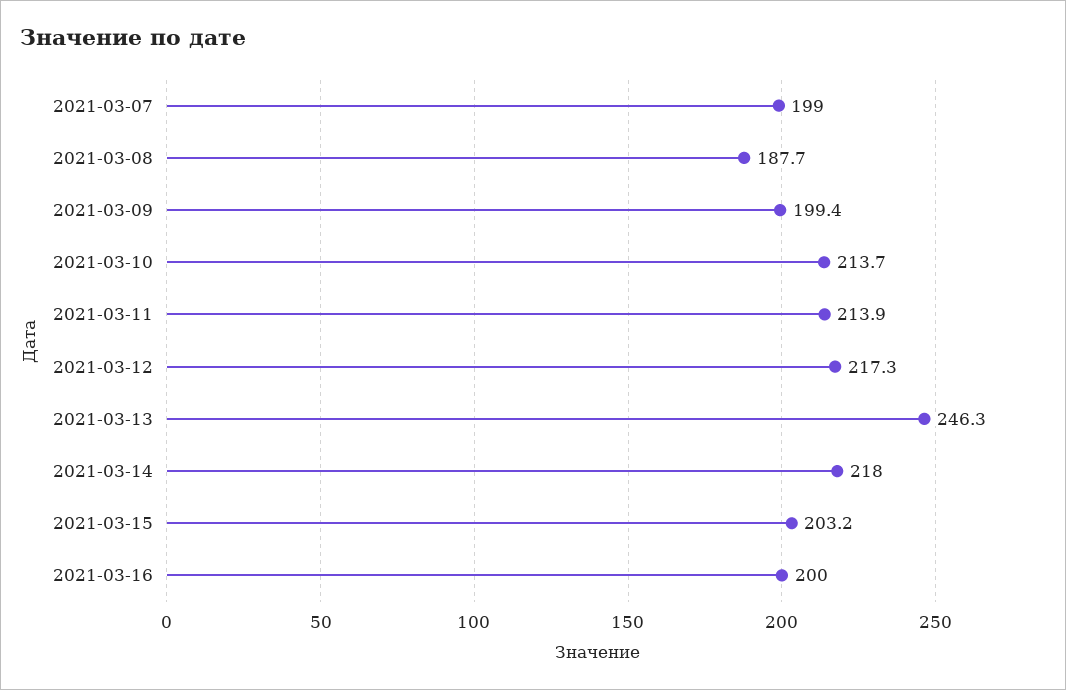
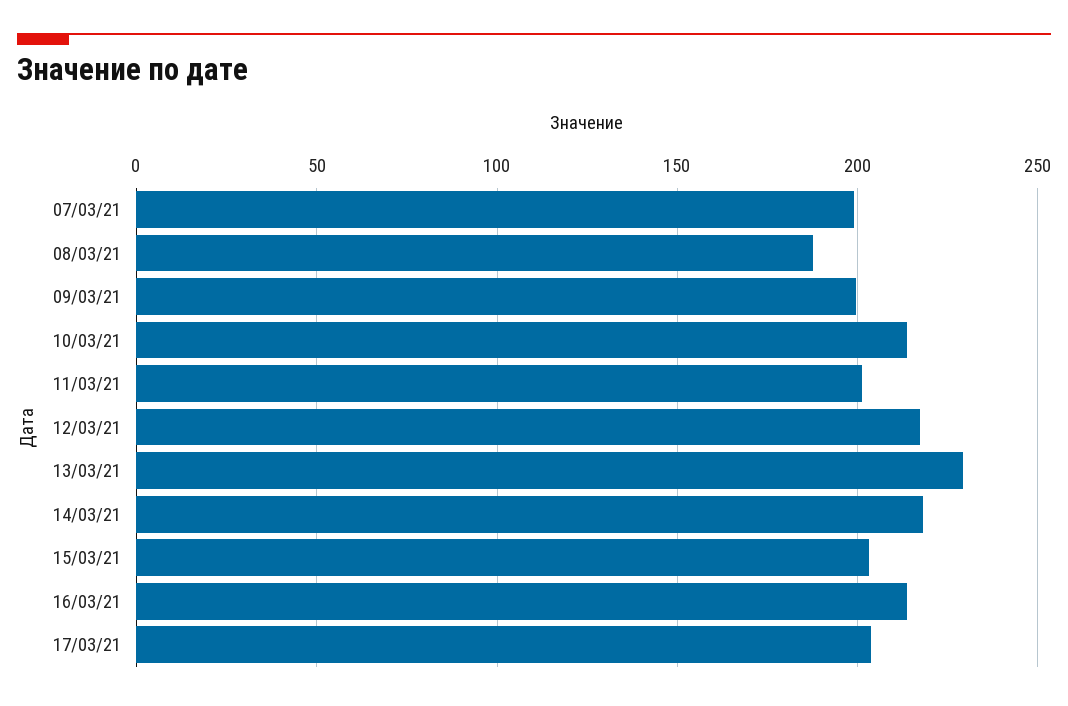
2021-03-11: 213.9 -> 200
2021-03-13: 246.3 -> 230
2021-03-16: 200 -> 215
17/03/21: none -> 205

